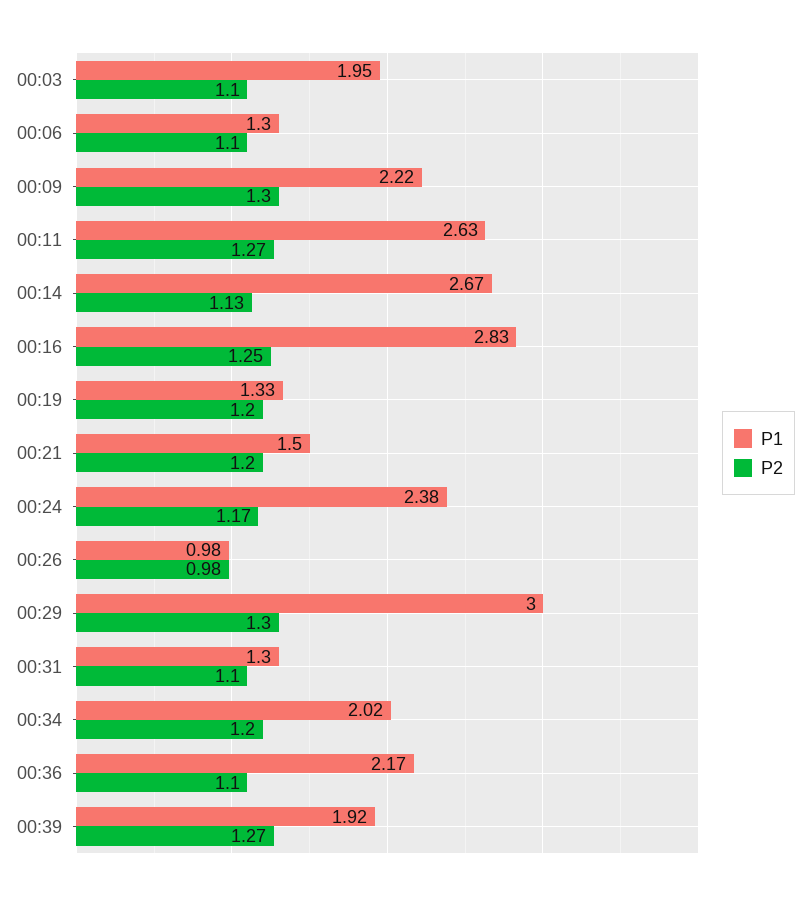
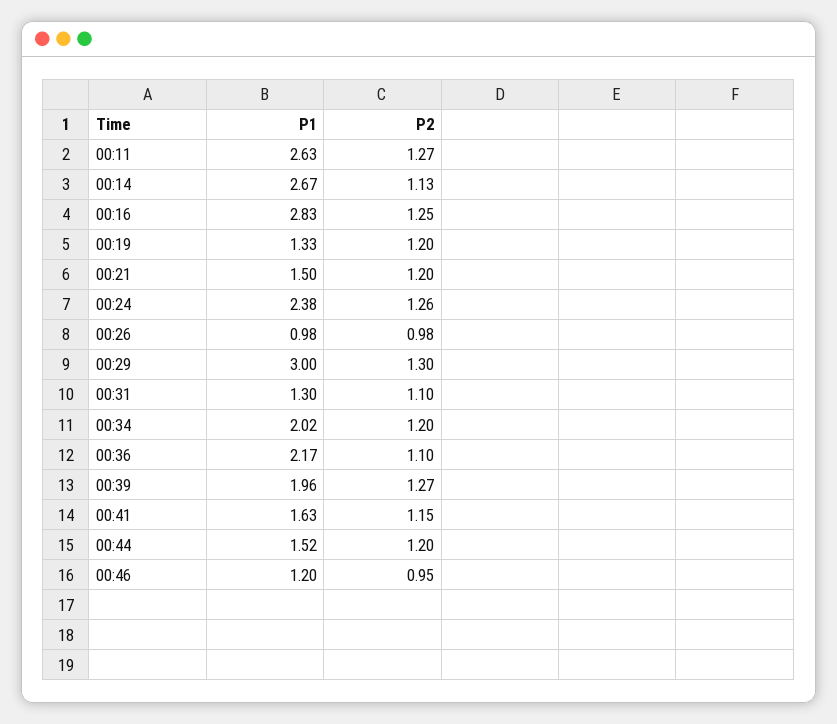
P1, 00:03: 1.95 -> none
P2, 00:03: 1.1 -> none
P1, 00:06: 1.3 -> none
P2, 00:06: 1.1 -> none
P1, 00:09: 2.22 -> none
P2, 00:09: 1.3 -> none
P2, 00:24: 1.17 -> 1.26
P1, 00:39: 1.92 -> 1.96
P1, 00:41: none -> 1.63
P2, 00:41: none -> 1.15
P1, 00:44: none -> 1.52
P2, 00:44: none -> 1.2
P1, 00:46: none -> 1.2
P2, 00:46: none -> 0.95

